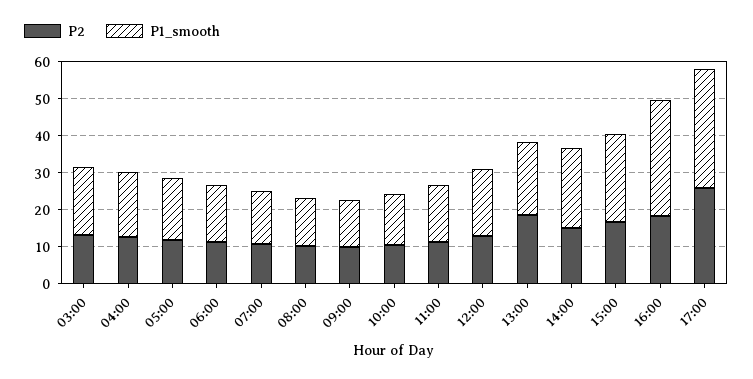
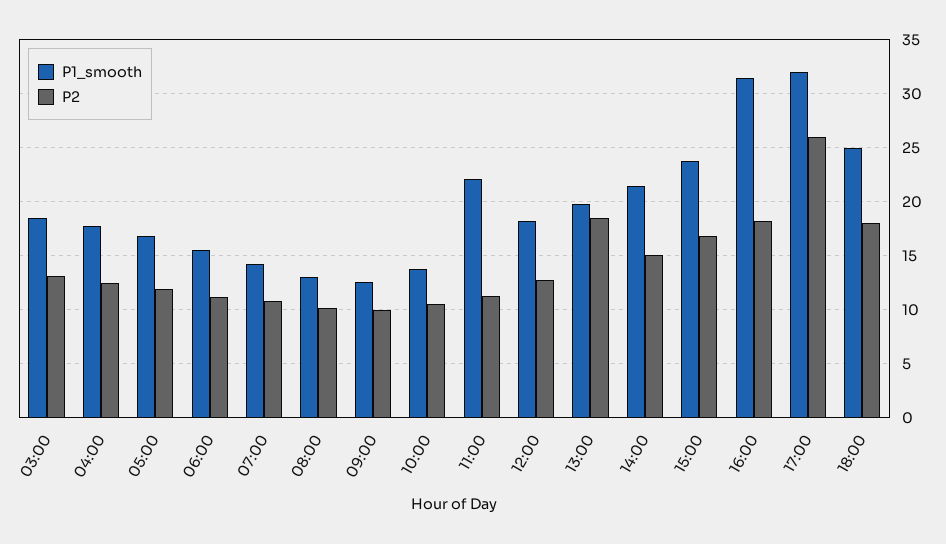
P1_smooth, 11:00: 15 -> 22
P1_smooth, 18:00: none -> 25
P2, 18:00: none -> 18

